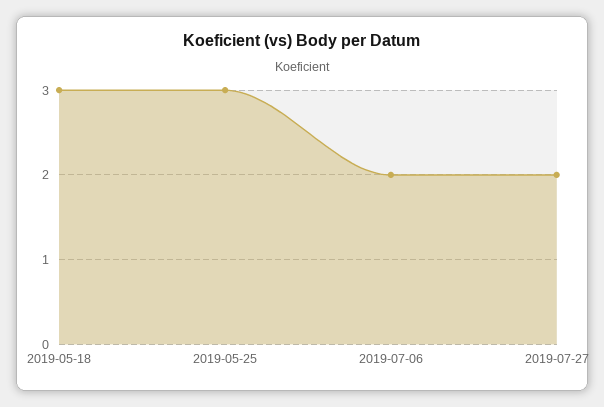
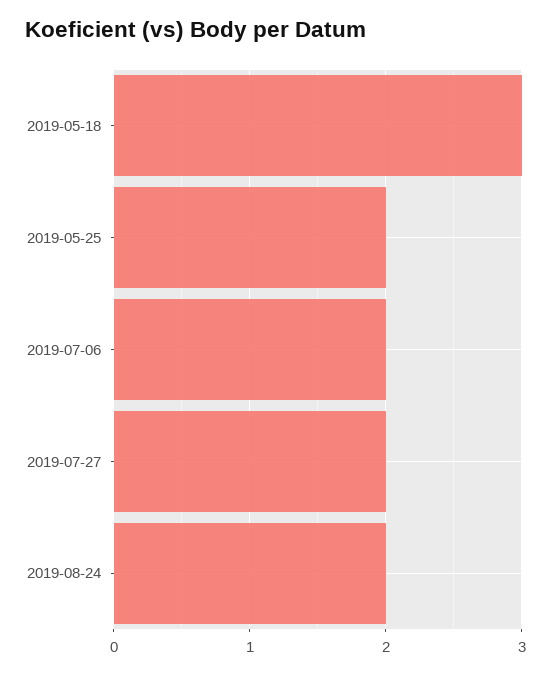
2019-05-25: 3 -> 2
2019-08-24: none -> 2

